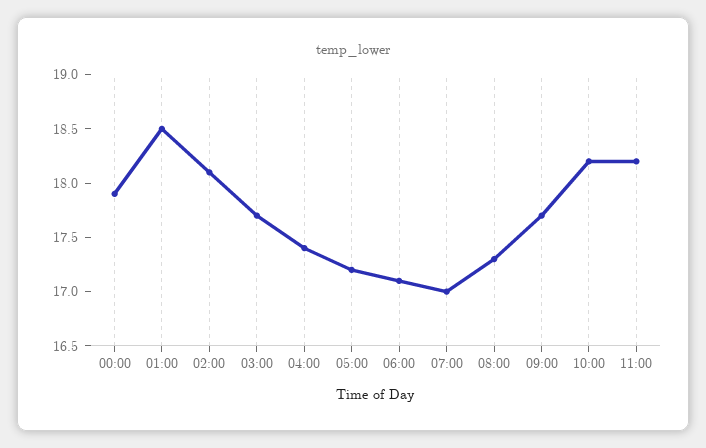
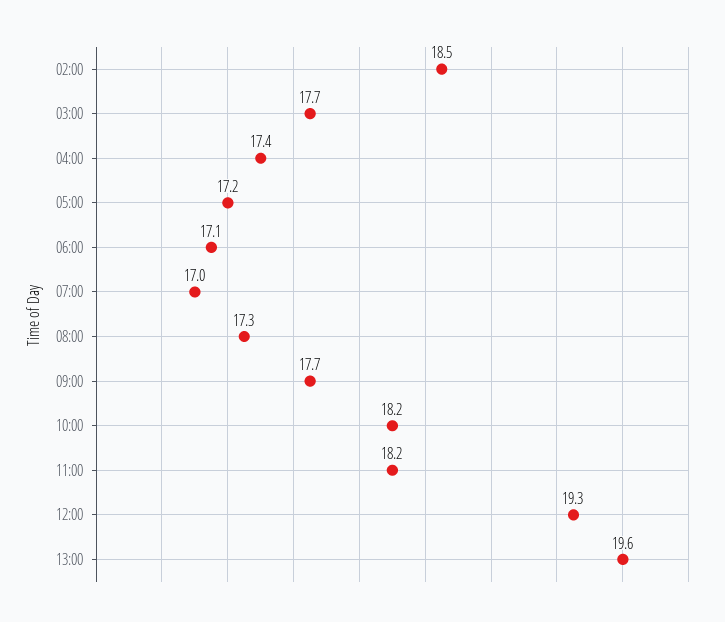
00:00: 17.9 -> none
01:00: 18.5 -> none
02:00: 18.1 -> 18.5
12:00: none -> 19.3
13:00: none -> 19.6

